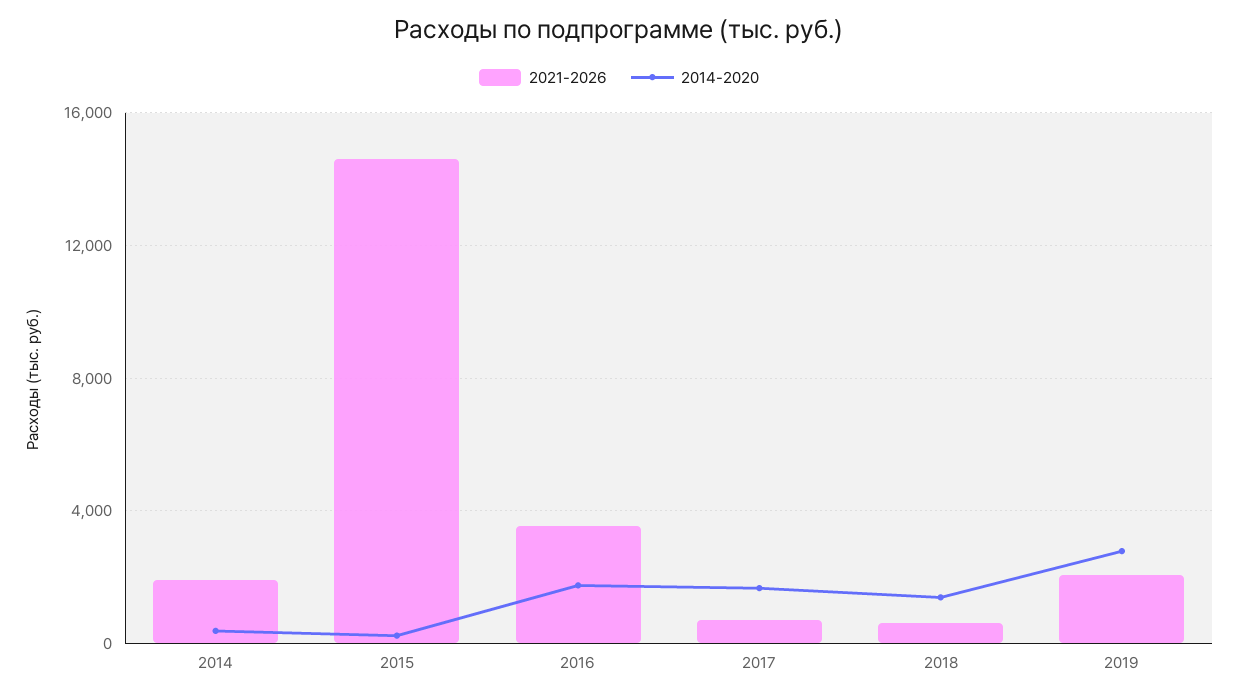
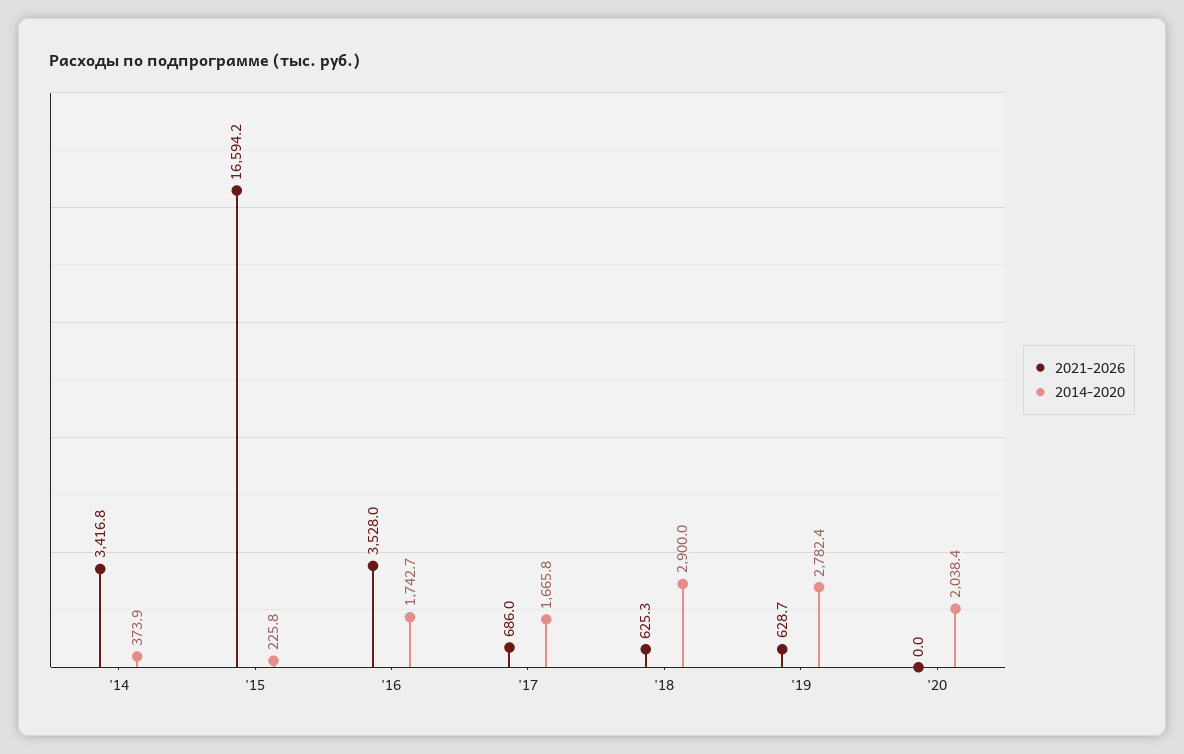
2021-2026, 2014: 2000 -> 3416.8
2021-2026, 2015: 14500 -> 16594.2
2014-2020, 2018: 1500 -> 2900
2021-2026, 2019: 2000 -> 628.7
2021-2026, '20: none -> 0
2014-2020, '20: none -> 2038.4

